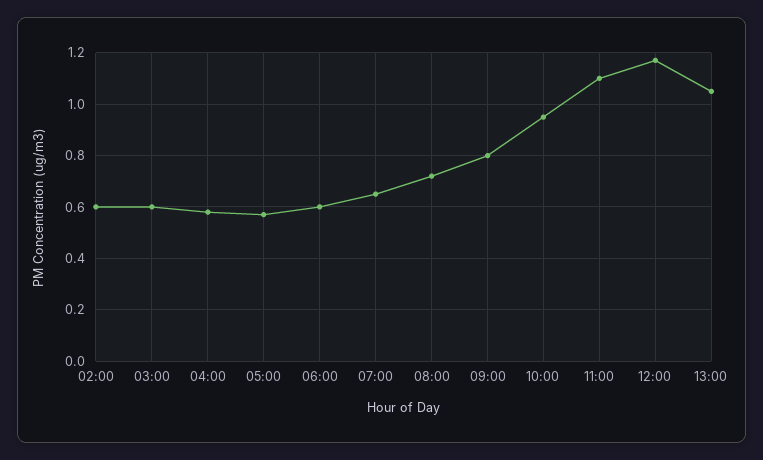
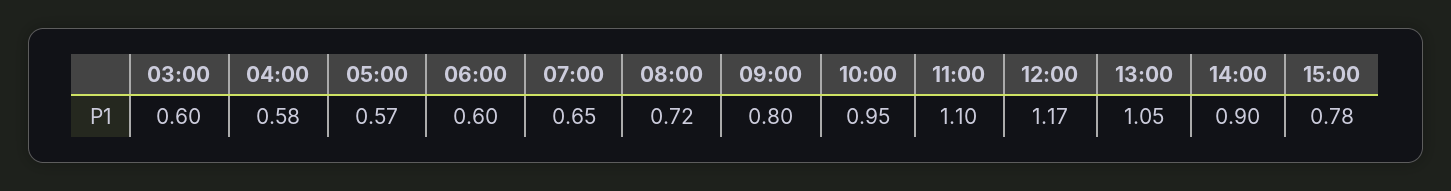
02:00: 0.6 -> none
14:00: none -> 0.9
15:00: none -> 0.78

